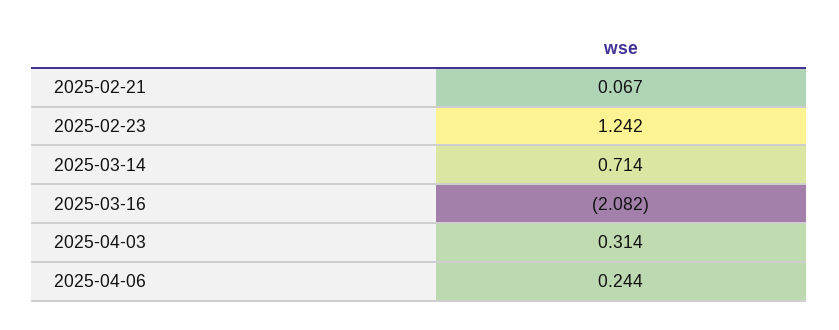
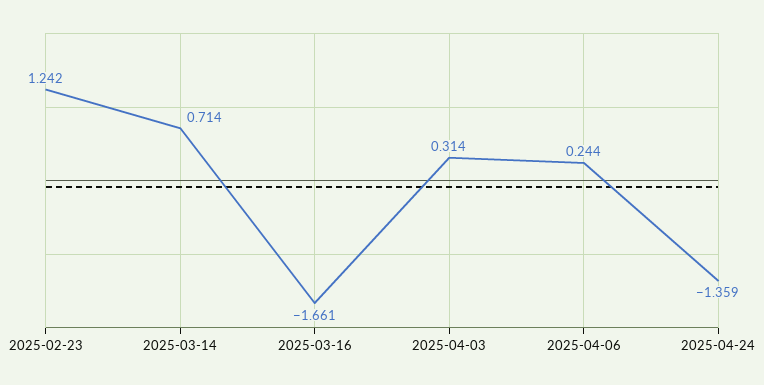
2025-02-21: 0.067 -> none
2025-03-16: -2.082 -> -1.661
2025-04-24: none -> -1.359

